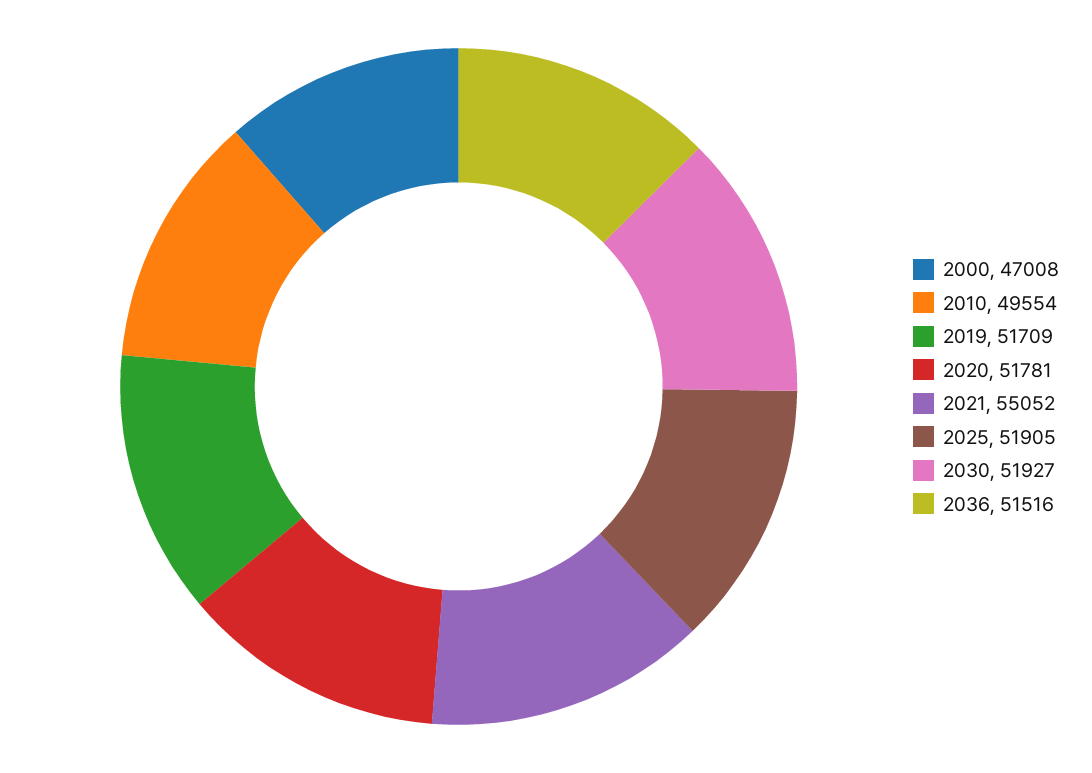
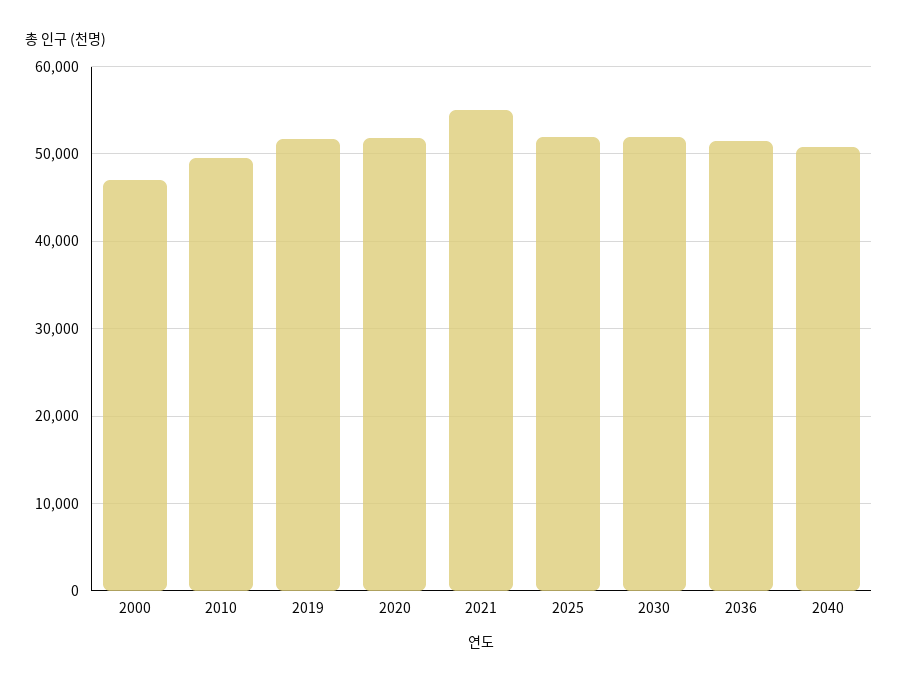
2040: none -> 51000

